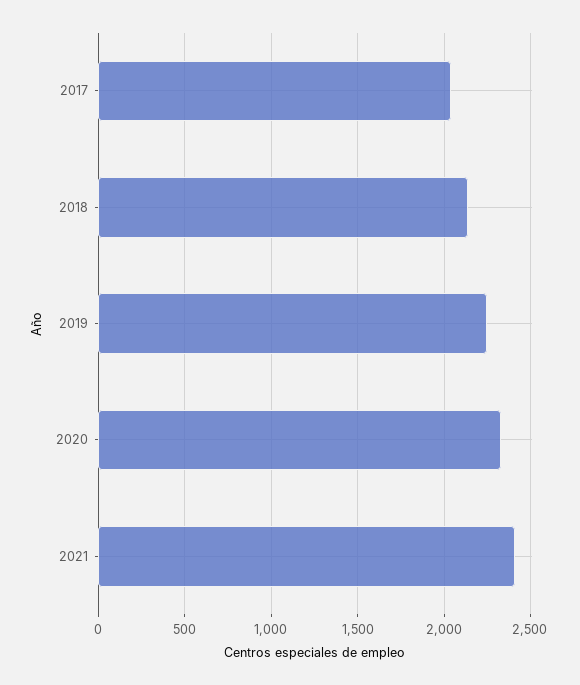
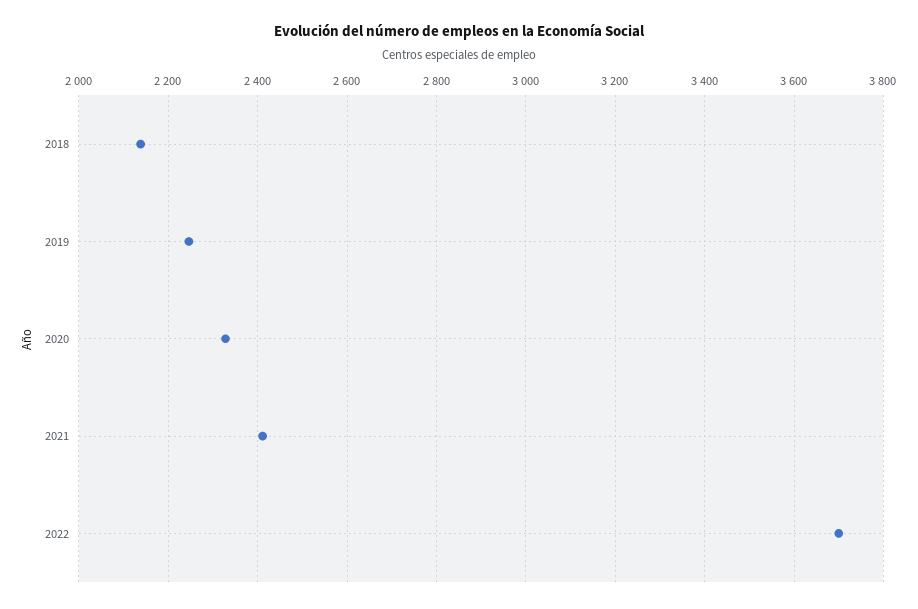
2017: 2050 -> none
2022: none -> 3700

